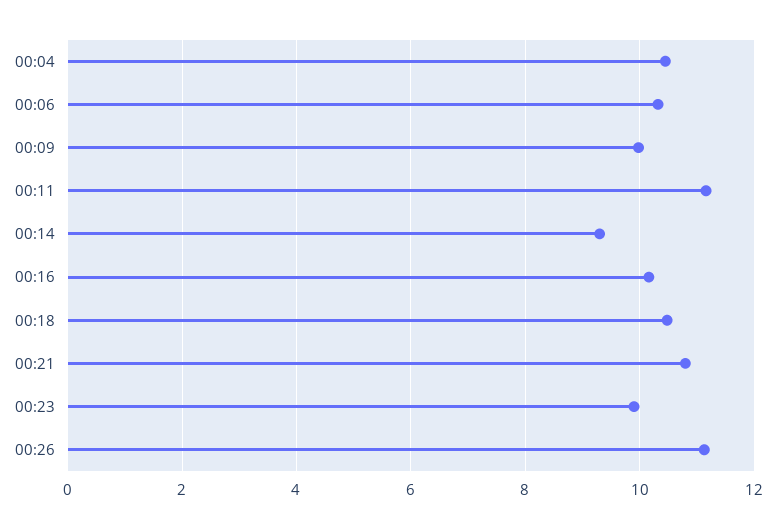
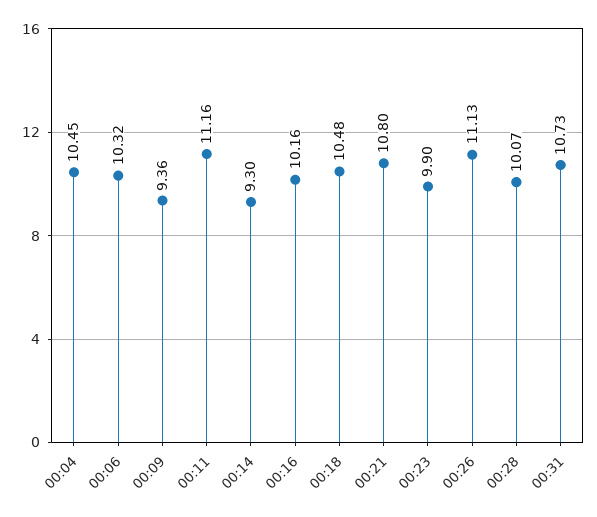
00:09: 10 -> 9.36
00:28: none -> 10.07
00:31: none -> 10.73

